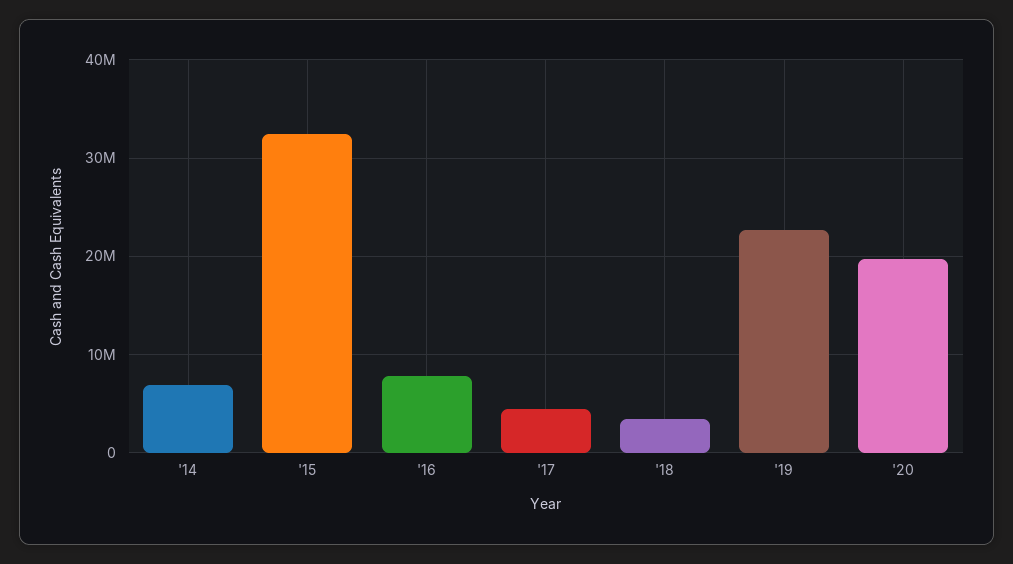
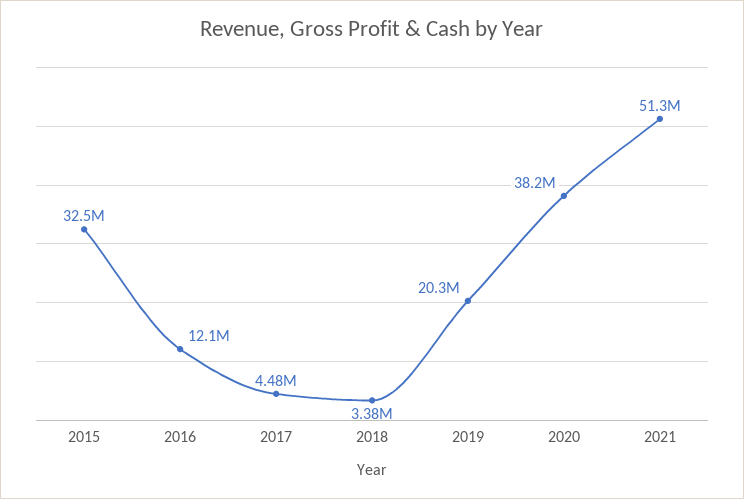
'14: 7000000 -> none
'16: 8000000 -> 12100000
'19: 23000000 -> 20300000
'20: 20000000 -> 38200000
2021: none -> 51300000

